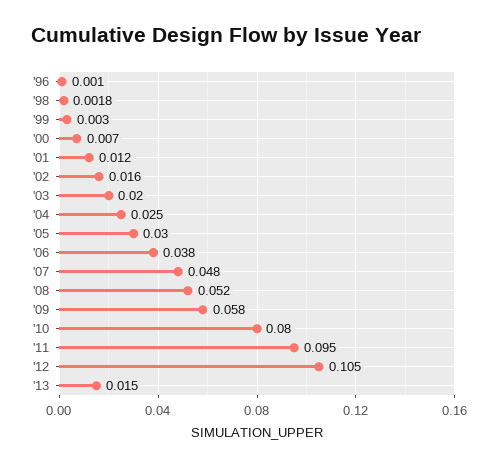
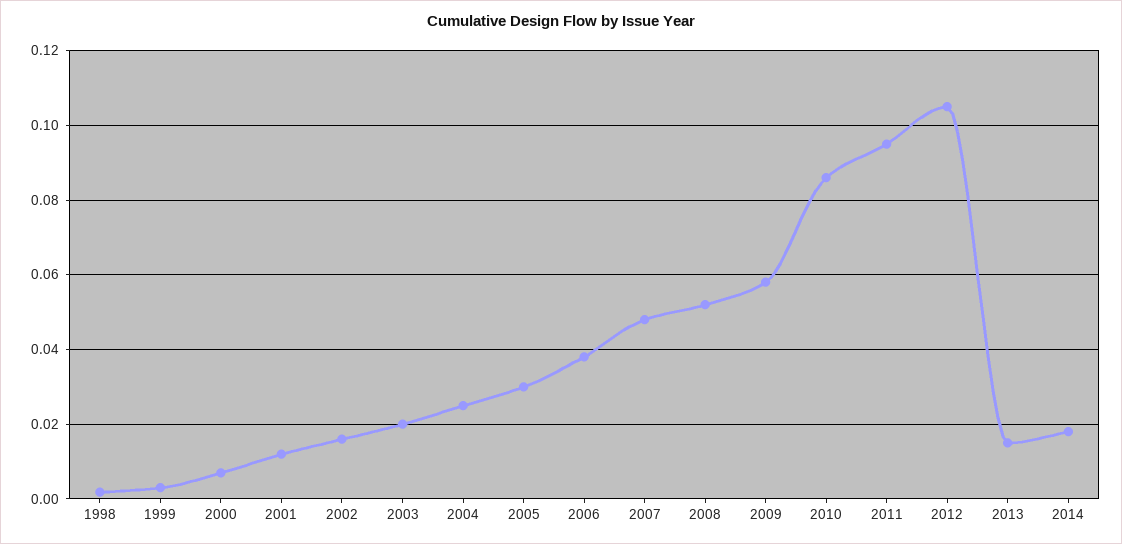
'96: 0.001 -> none
'10: 0.08 -> 0.086
2014: none -> 0.018

